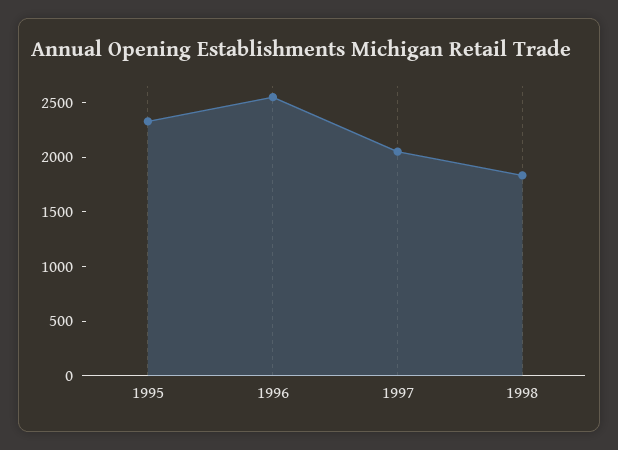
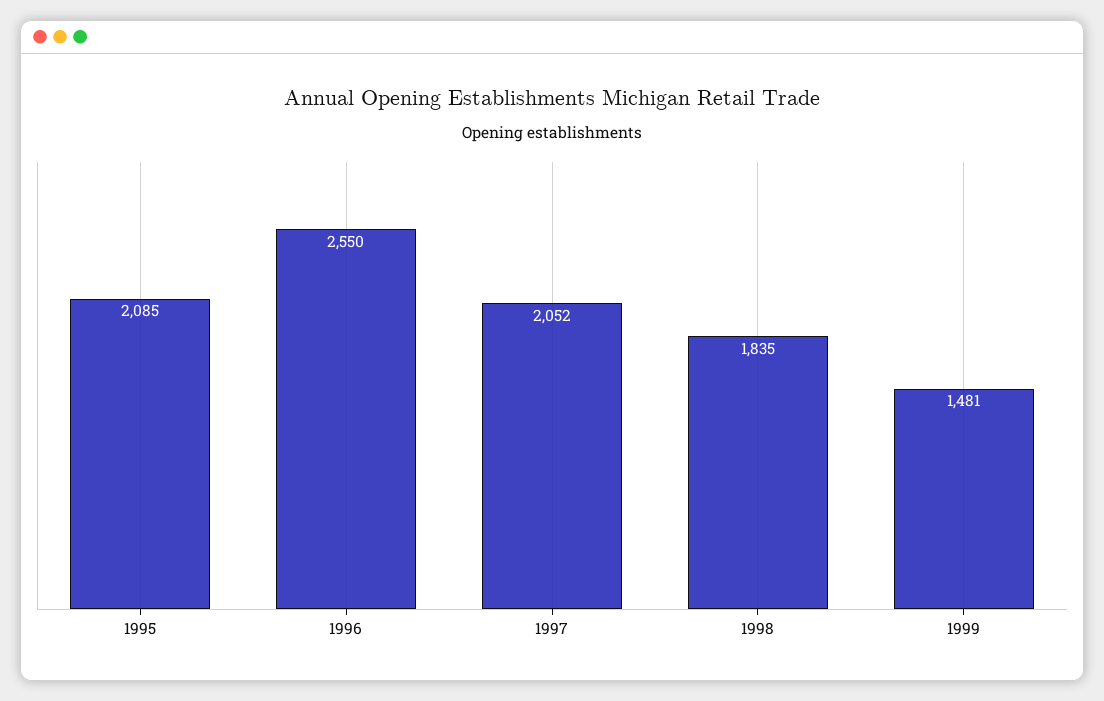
1995: 2300 -> 2085
1999: none -> 1481

